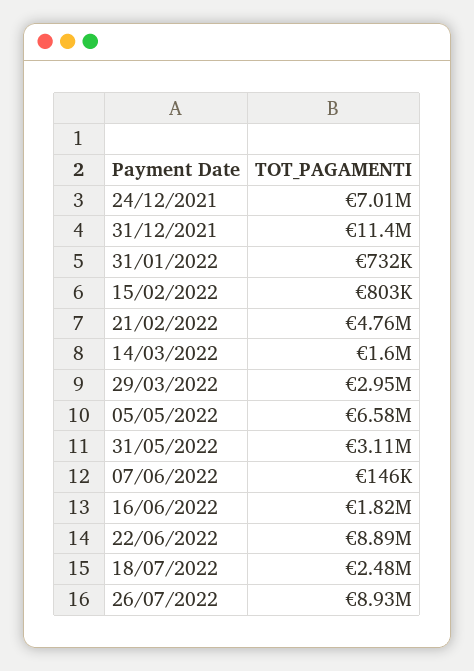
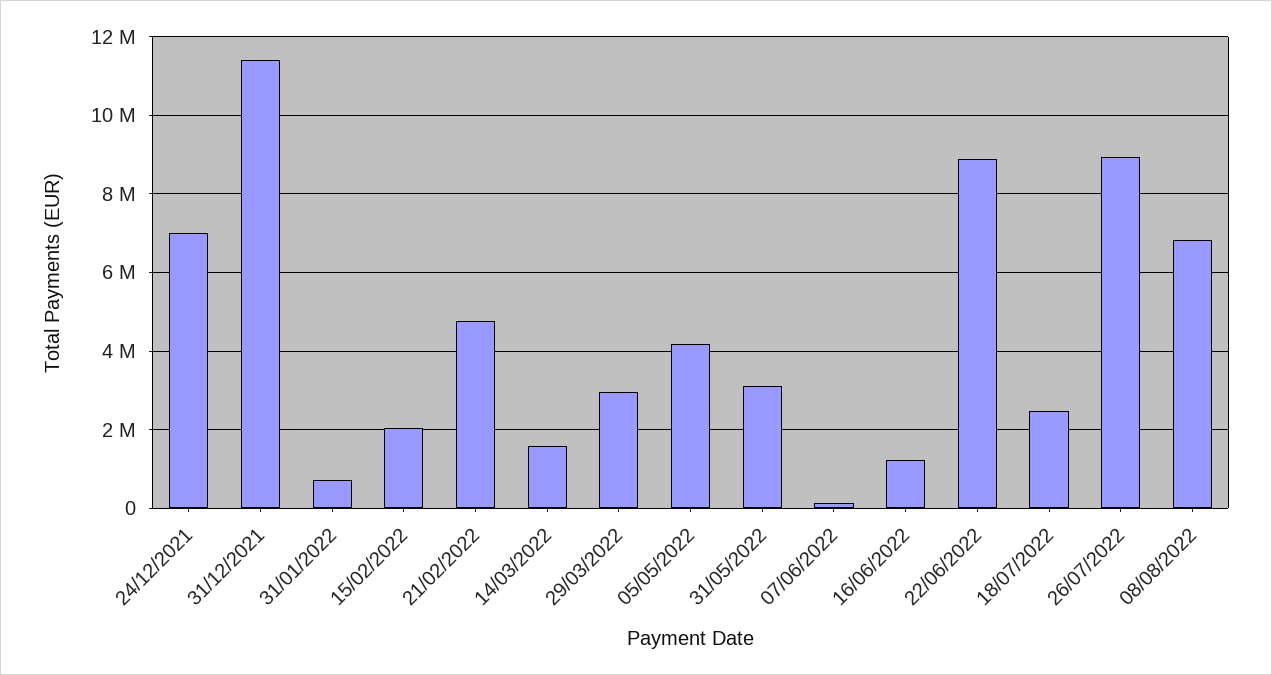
15/02/2022: 803000 -> 2000000
05/05/2022: 6580000 -> 4200000
16/06/2022: 1820000 -> 1200000
08/08/2022: none -> 6800000

